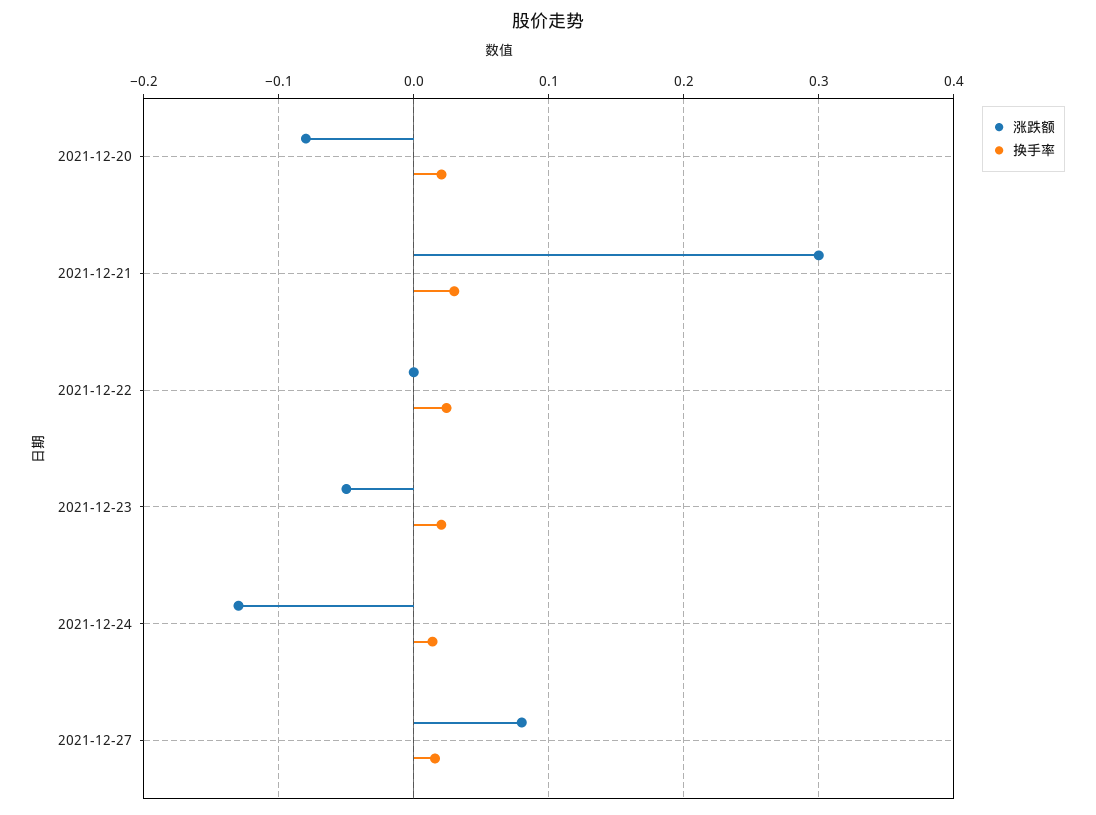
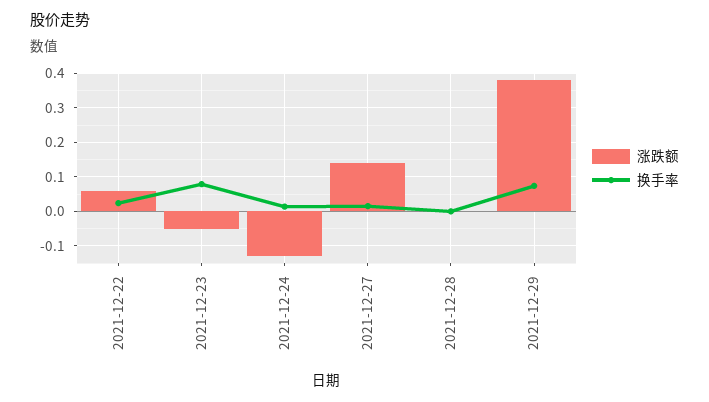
涨跌额, 2021-12-20: -0.08 -> none
换手率, 2021-12-20: 0.02 -> none
涨跌额, 2021-12-21: 0.3 -> none
换手率, 2021-12-21: 0.03 -> none
涨跌额, 2021-12-22: 0 -> 0.06
换手率, 2021-12-23: 0.02 -> 0.08
涨跌额, 2021-12-27: 0.08 -> 0.14
涨跌额, 2021-12-28: none -> 0
换手率, 2021-12-28: none -> 0
涨跌额, 2021-12-29: none -> 0.38
换手率, 2021-12-29: none -> 0.08

